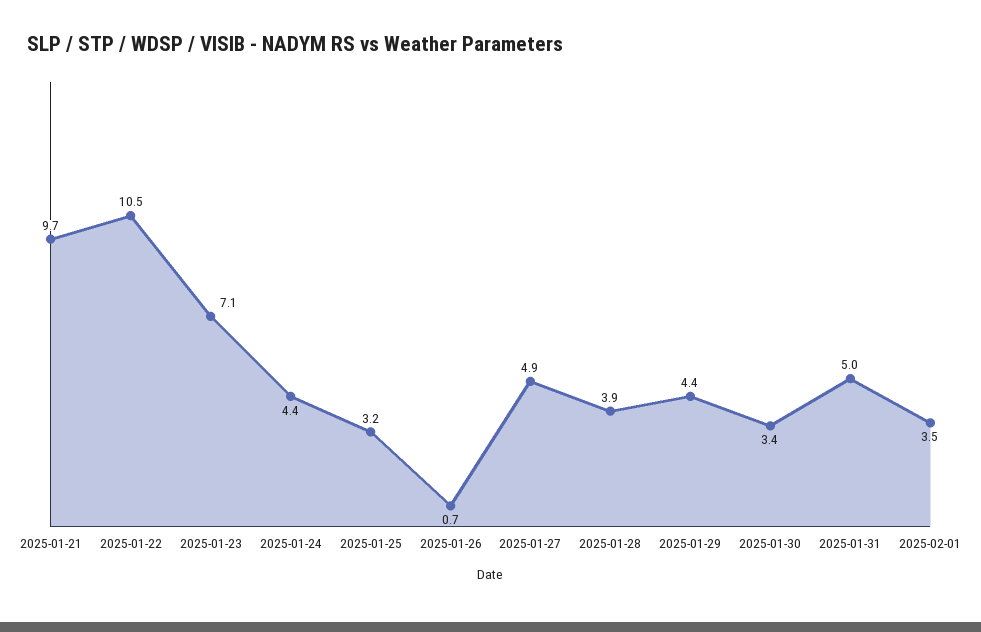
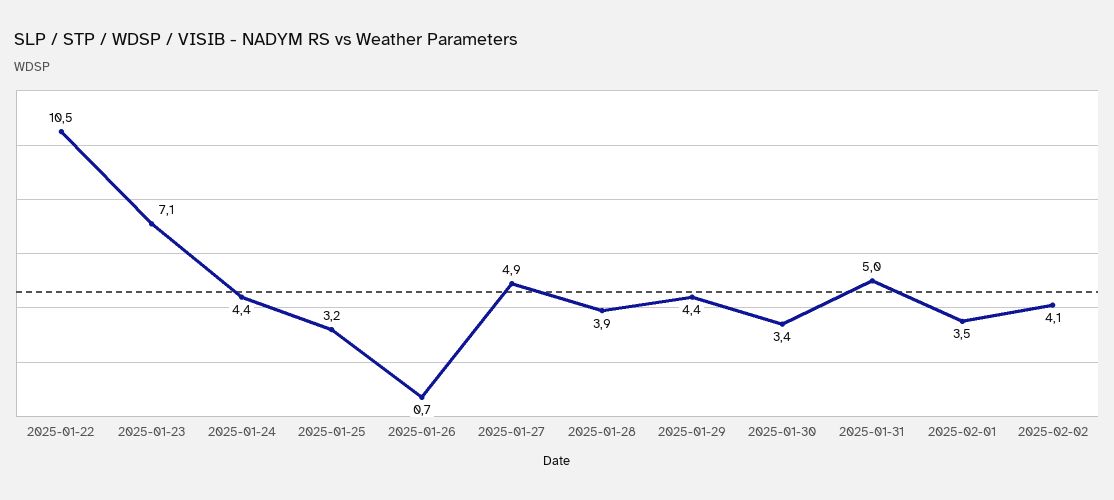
2025-01-21: 9.7 -> none
2025-02-02: none -> 4.1

